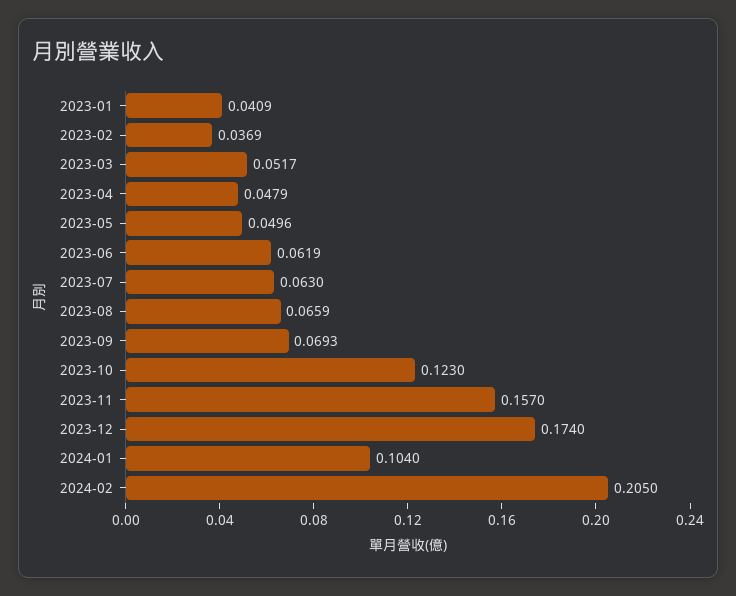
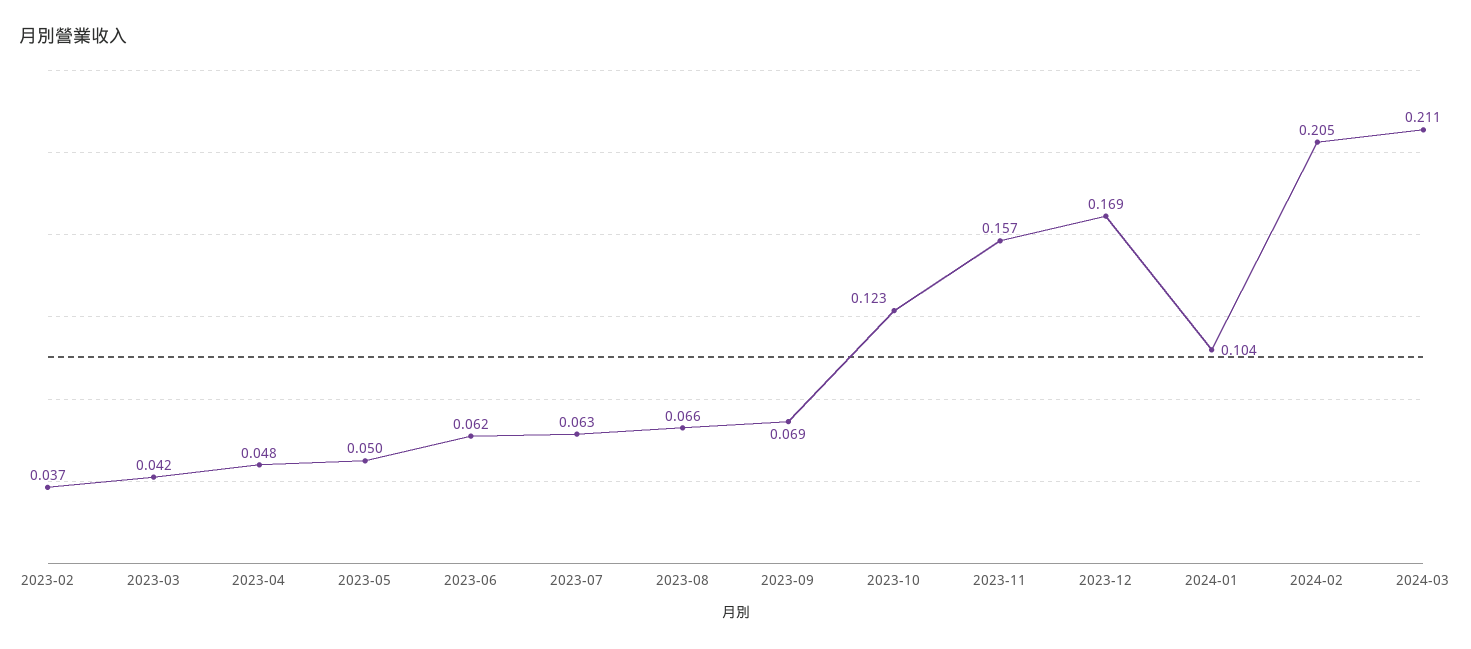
2023-01: 0.0409 -> none
2023-03: 0.0517 -> 0.042
2023-12: 0.174 -> 0.169
2024-03: none -> 0.211

